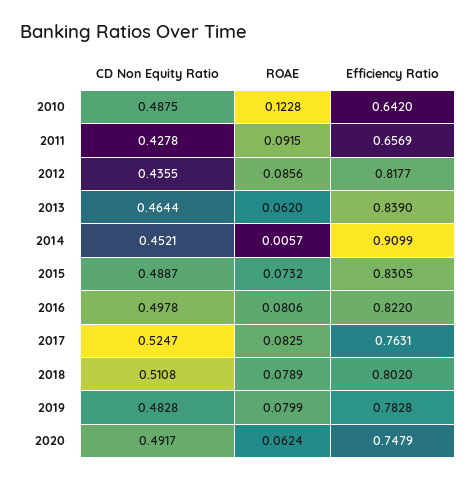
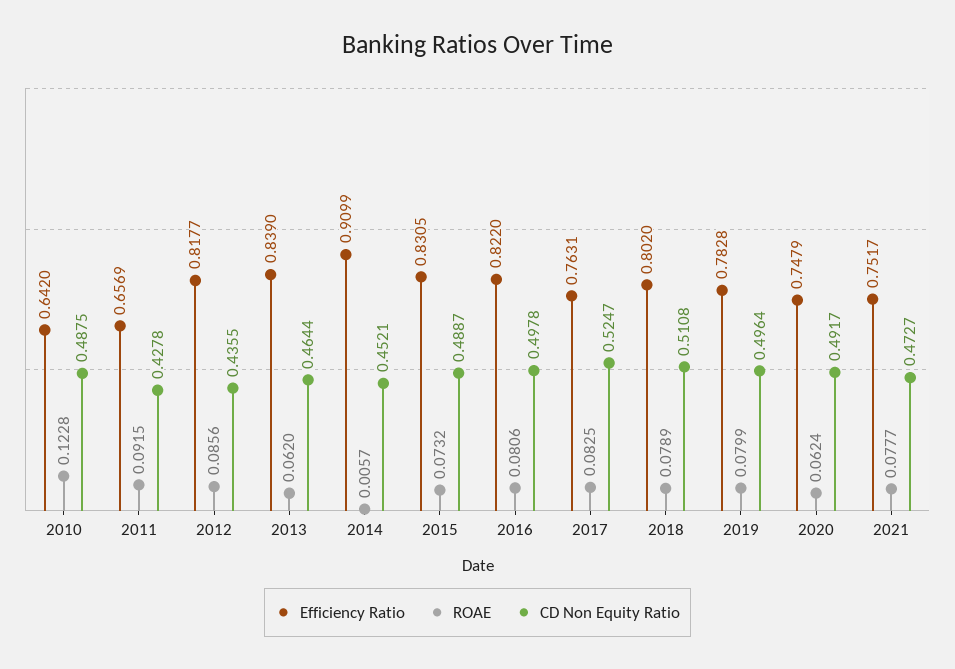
CD Non Equity Ratio, 2019: 0.4828 -> 0.4964
Efficiency Ratio, 2021: none -> 0.7517
ROAE, 2021: none -> 0.0777
CD Non Equity Ratio, 2021: none -> 0.4727

